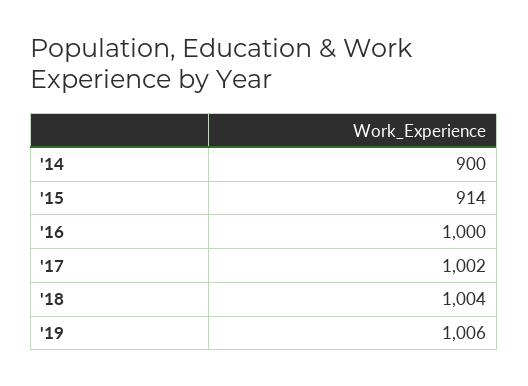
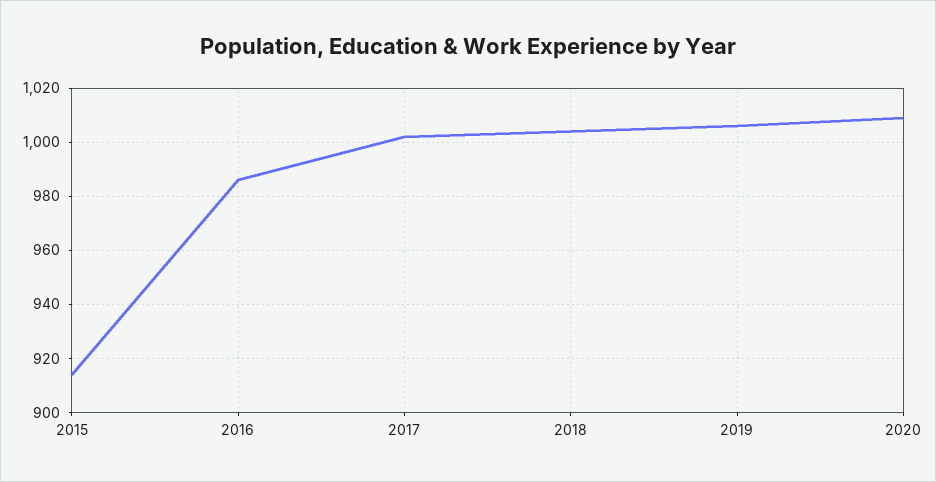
'14: 900 -> none
'16: 1000 -> 985
2020: none -> 1010

